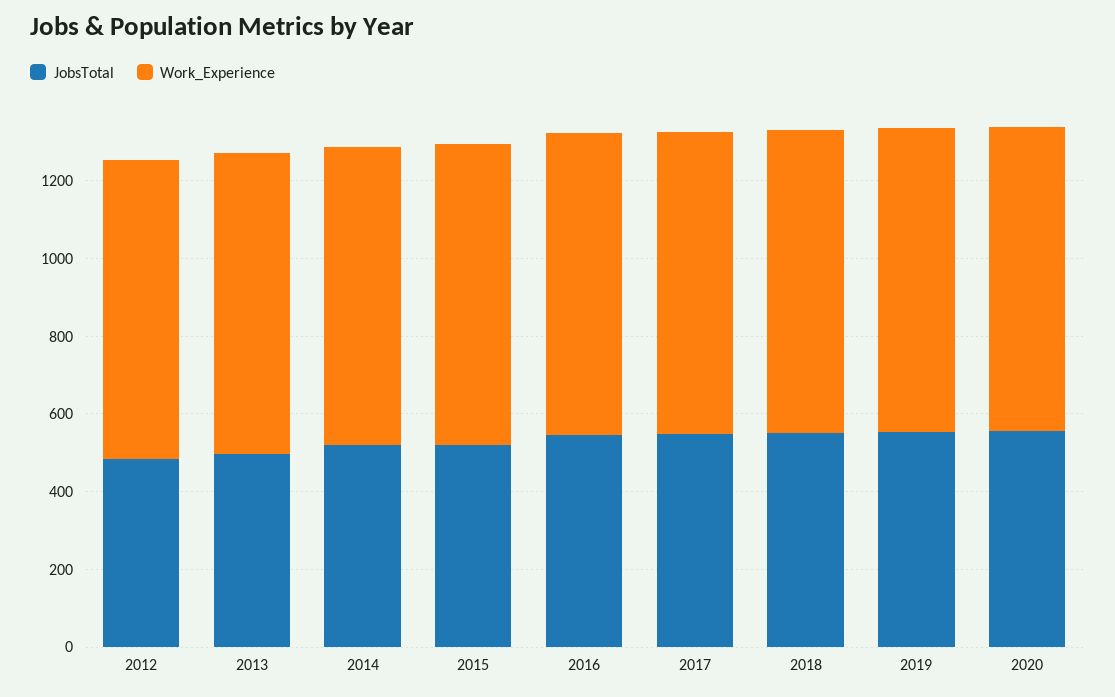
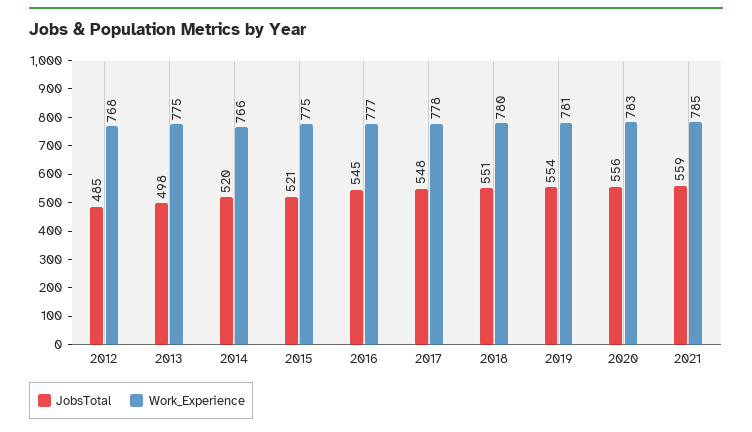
JobsTotal, 2021: none -> 559
Work_Experience, 2021: none -> 785

